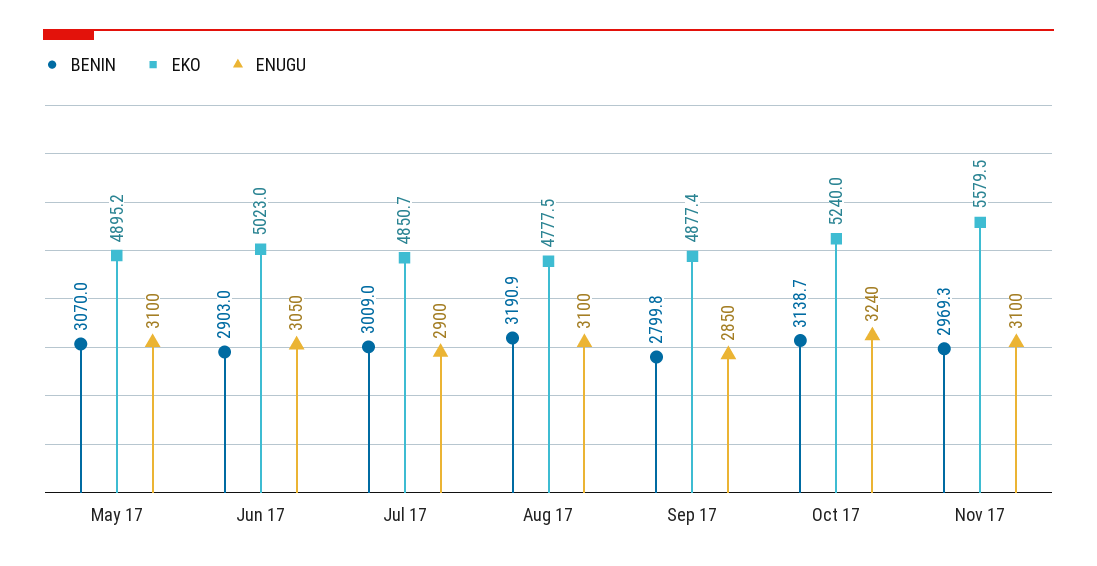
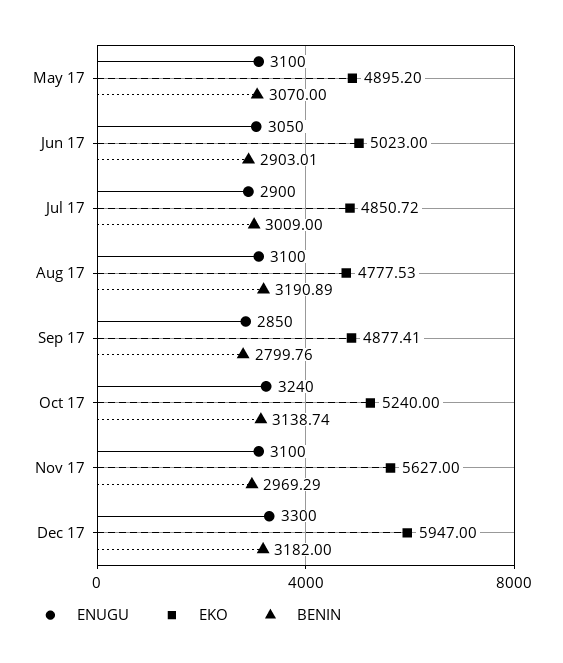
EKO, Nov 17: 5579.5 -> 5627
ENUGU, Dec 17: none -> 3300
EKO, Dec 17: none -> 5947
BENIN, Dec 17: none -> 3182

